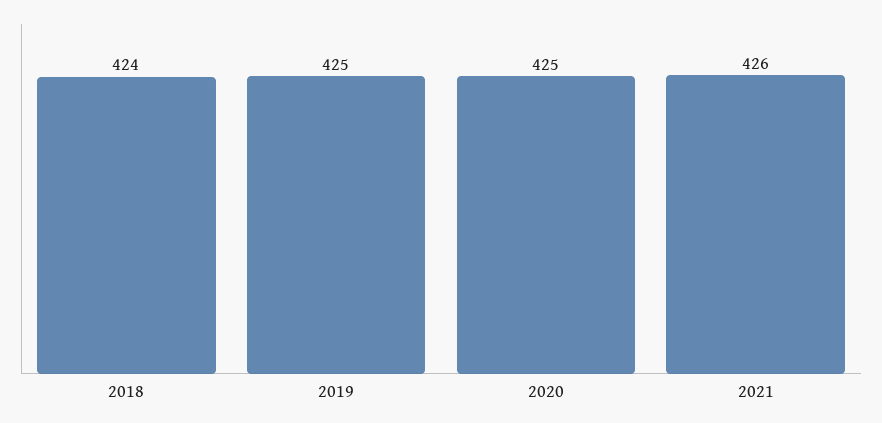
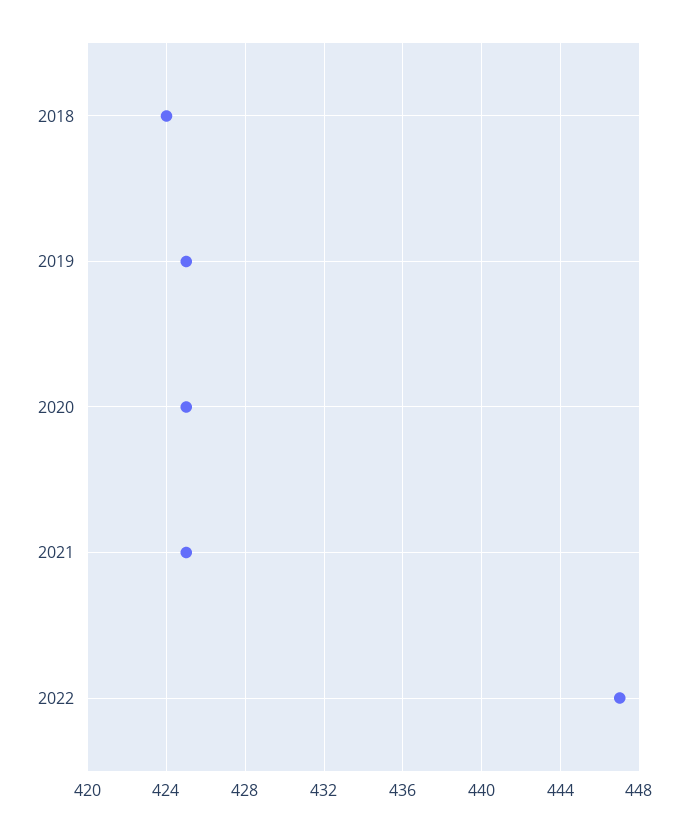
2021: 426 -> 425
2022: none -> 447

